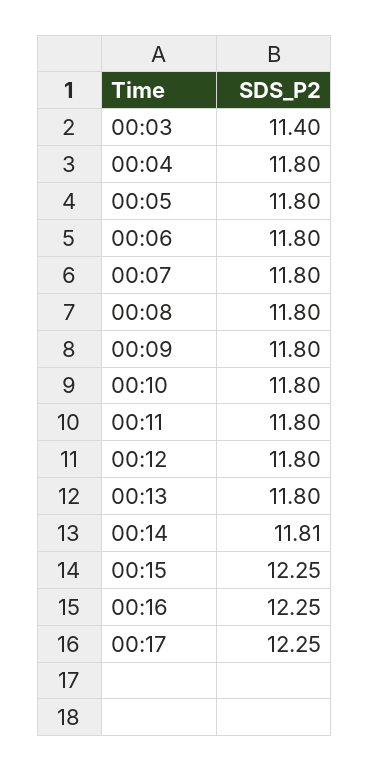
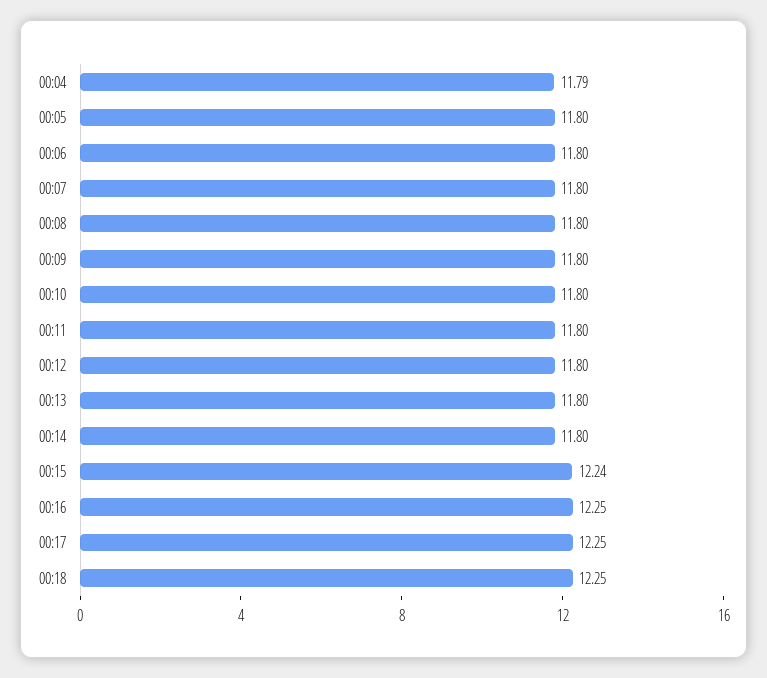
00:03: 11.4 -> none
00:04: 11.8 -> 11.79
00:14: 11.81 -> 11.8
00:15: 12.25 -> 12.24
00:18: none -> 12.25

